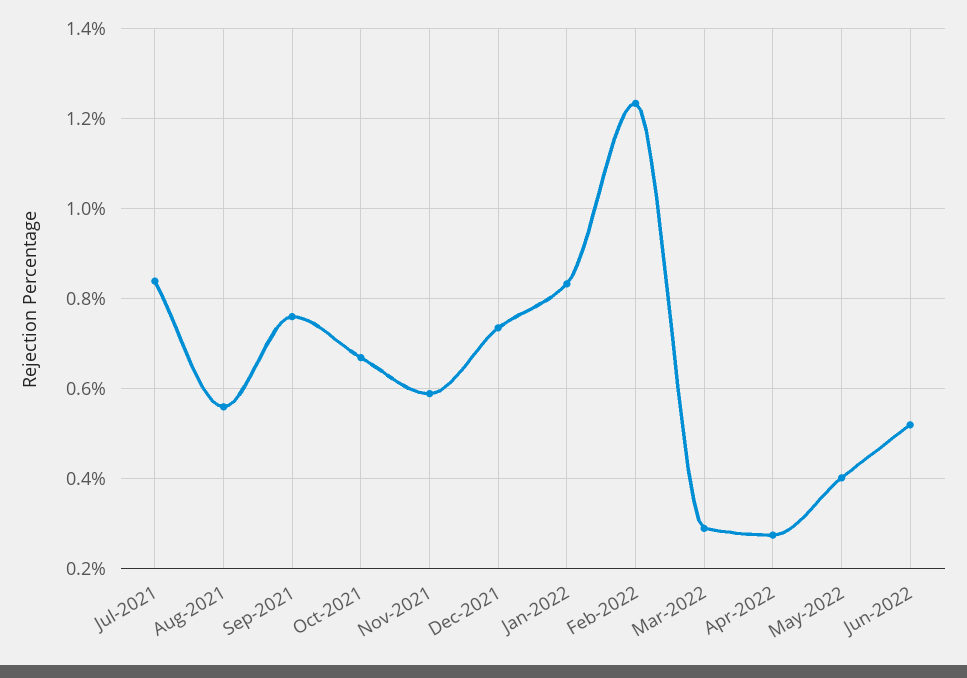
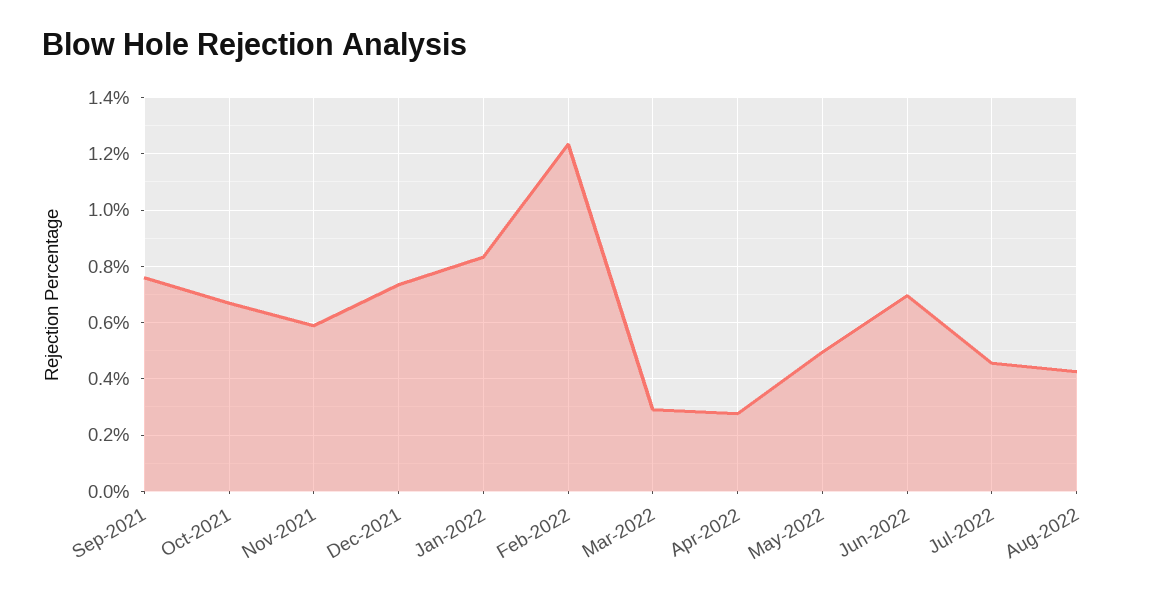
Jul-2021: 0.84 -> none
Aug-2021: 0.56 -> none
May-2022: 0.4 -> 0.5
Jun-2022: 0.52 -> 0.7
Jul-2022: none -> 0.45
Aug-2022: none -> 0.425

